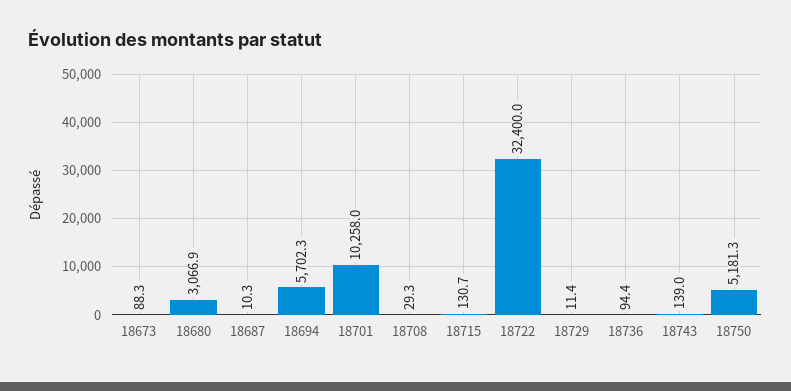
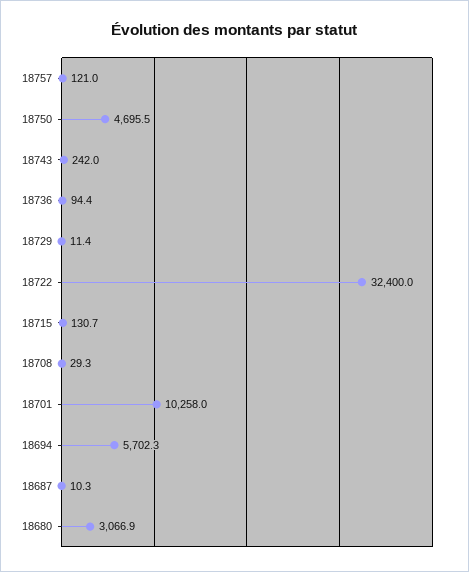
18673: 88.3 -> none
18743: 139 -> 242
18750: 5181.3 -> 4695.5
18757: none -> 121

